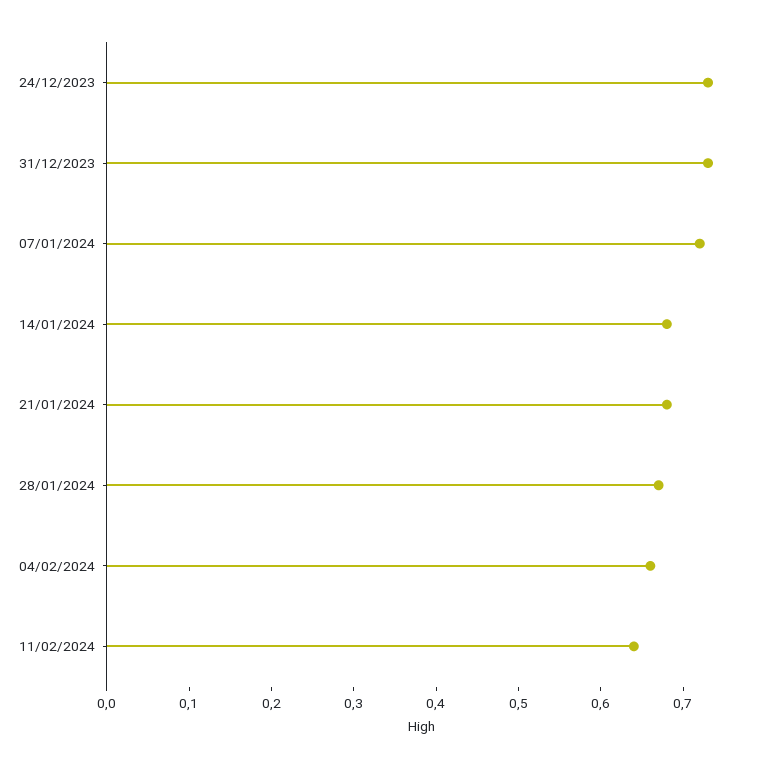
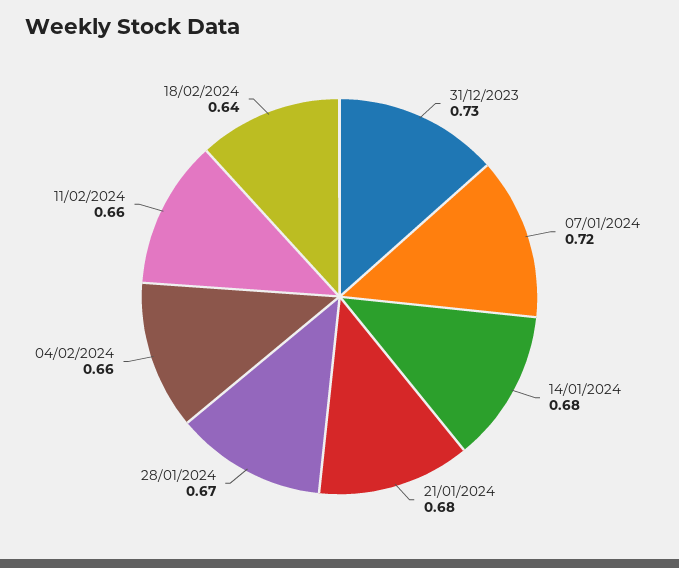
24/12/2023: 0.73 -> none
11/02/2024: 0.64 -> 0.66
18/02/2024: none -> 0.64

